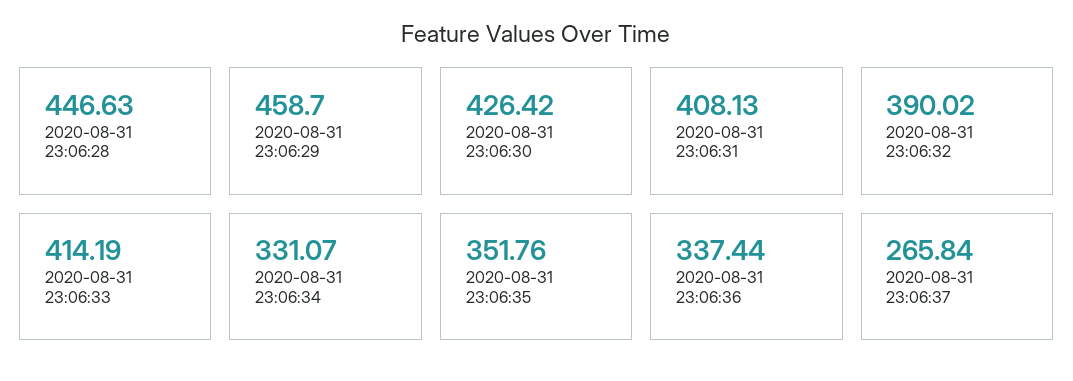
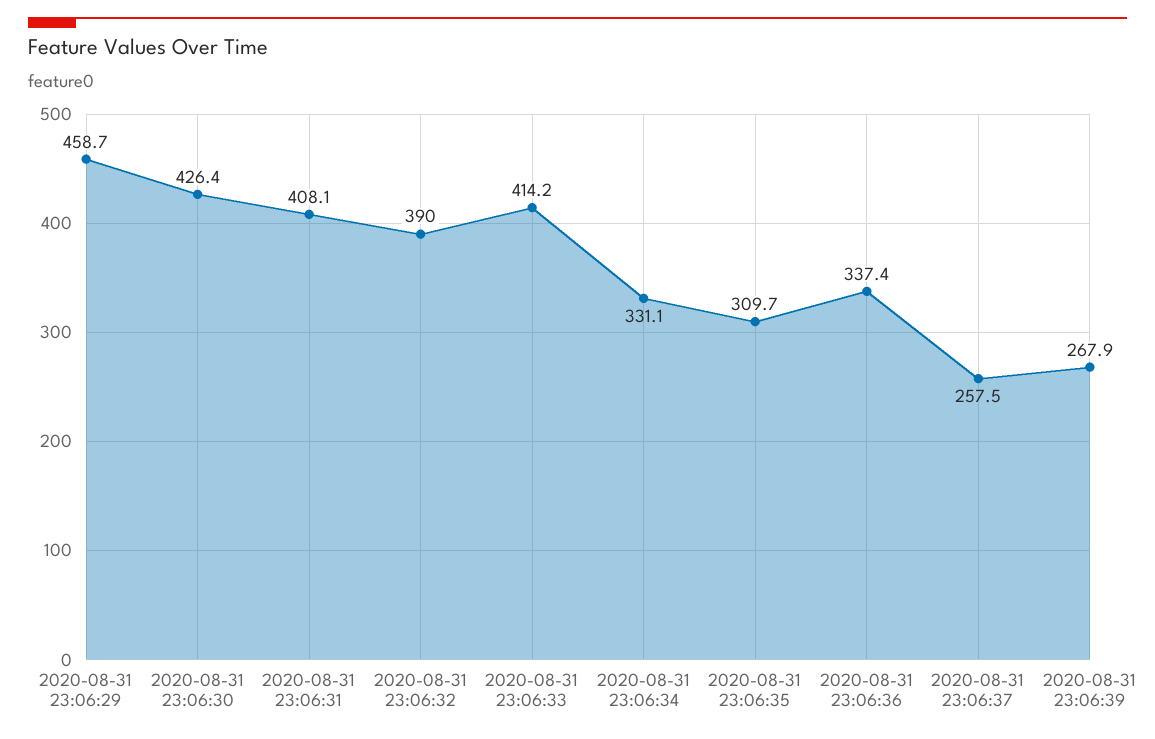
2020-08-31 23:06:28: 446.63 -> none
2020-08-31 23:06:35: 351.76 -> 309.7
2020-08-31 23:06:37: 265.84 -> 257.5
2020-08-31 23:06:39: none -> 267.9

